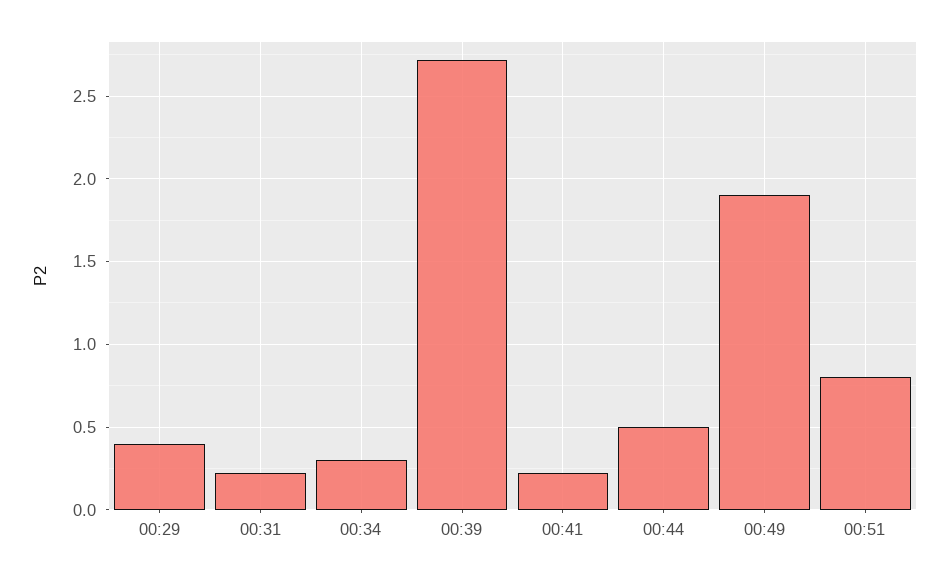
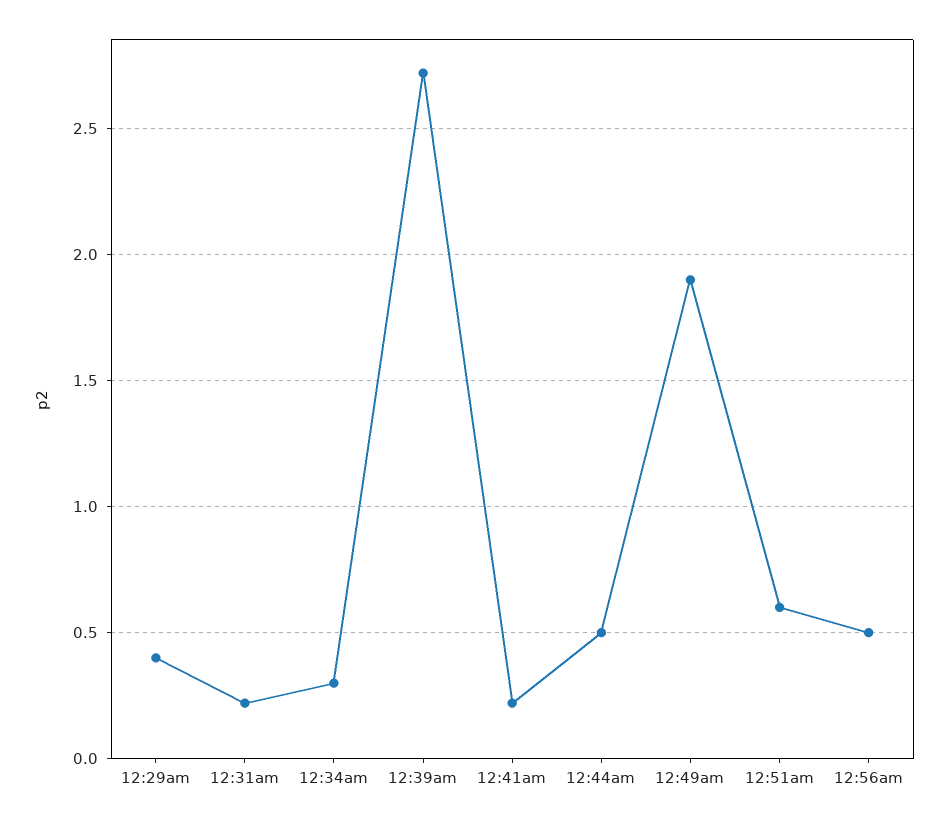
00:51: 0.8 -> 0.6
12:56am: none -> 0.5

